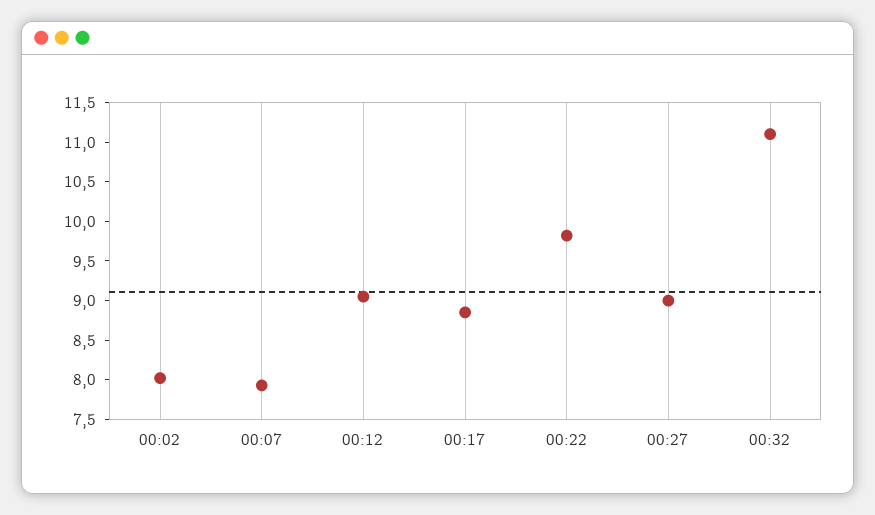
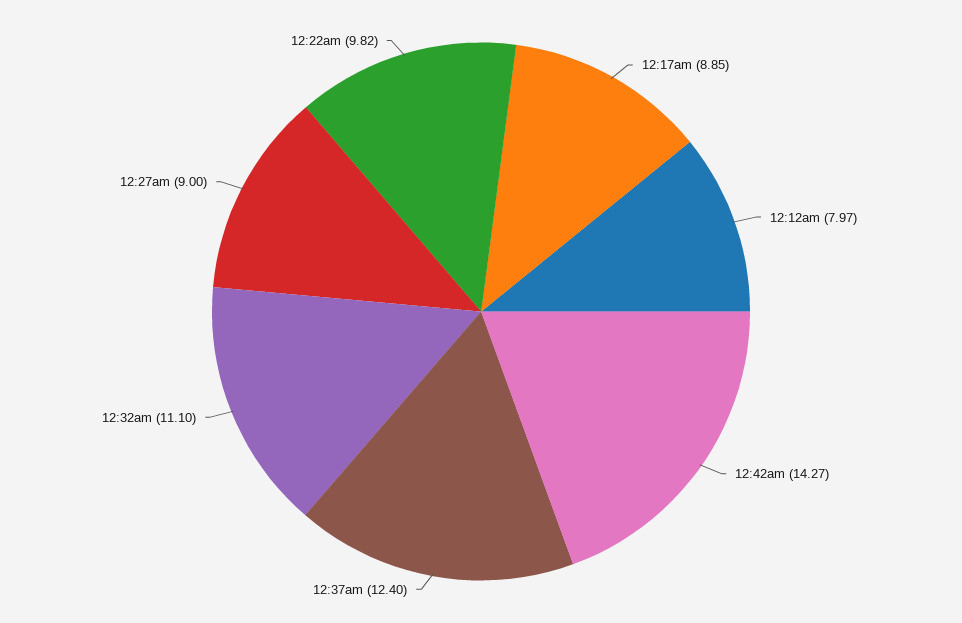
00:02: 8 -> none
00:07: 8 -> none
00:12: 9 -> 7.97
12:42am: none -> 14.27
12:37am: none -> 12.4

